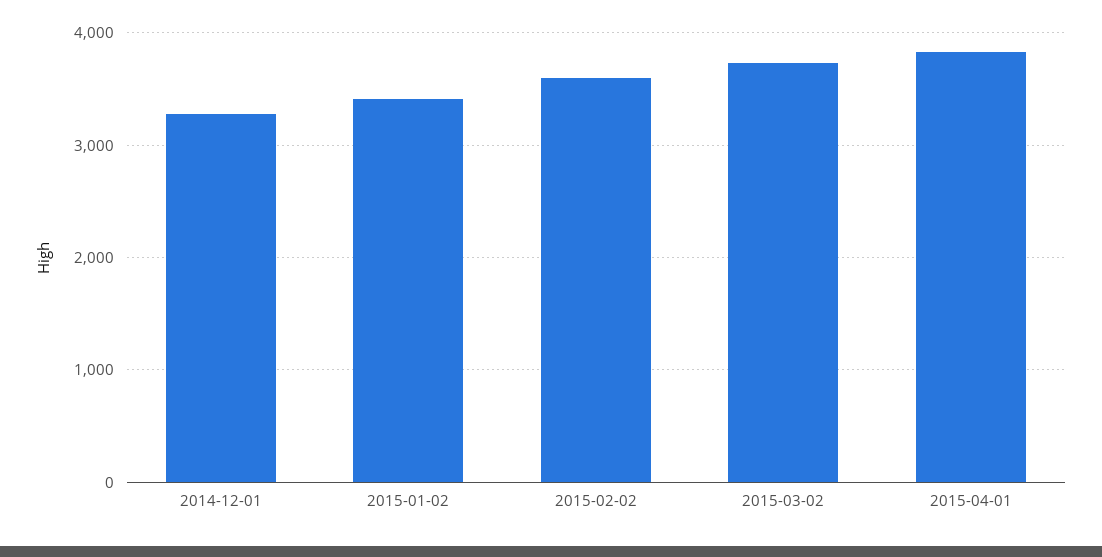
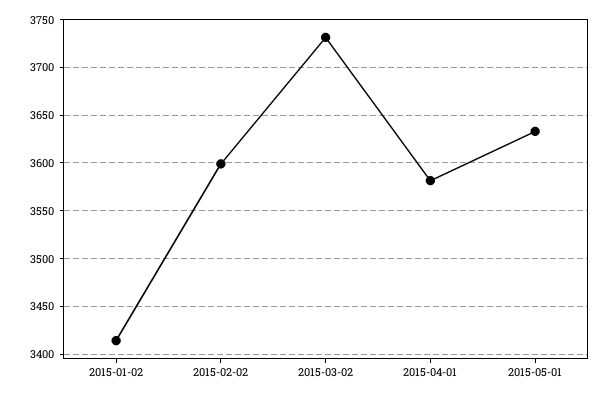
2014-12-01: 3300 -> none
2015-04-01: 3800 -> 3580
2015-05-01: none -> 3630

